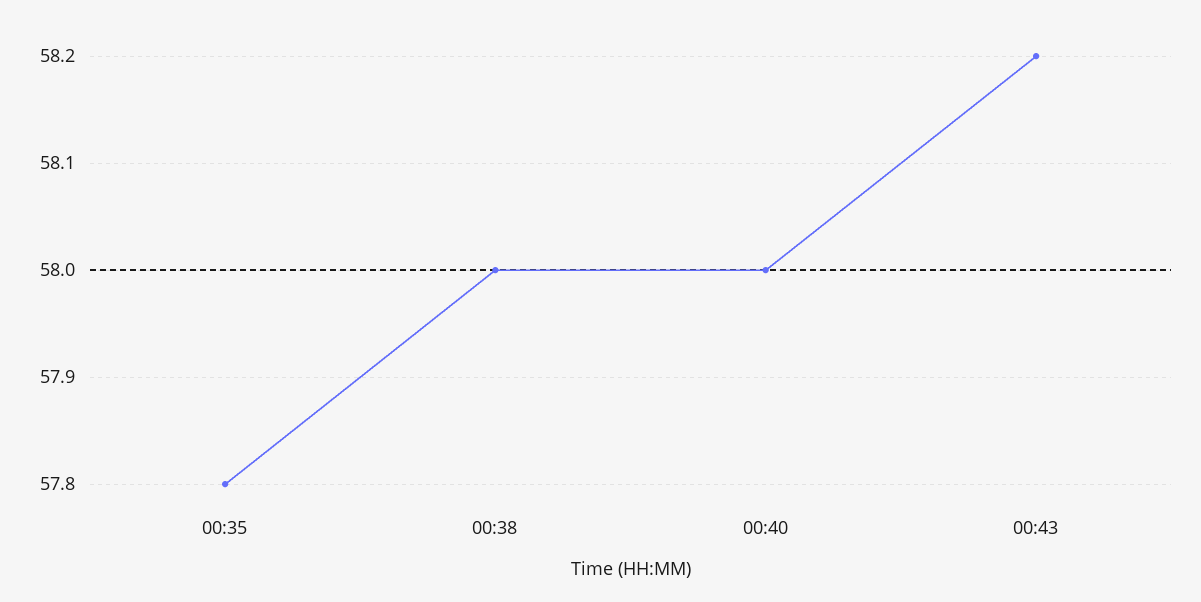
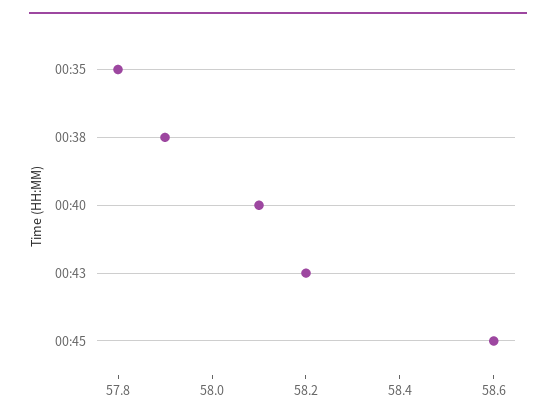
00:38: 58 -> 57.9
00:40: 58 -> 58.1
00:45: none -> 58.6

